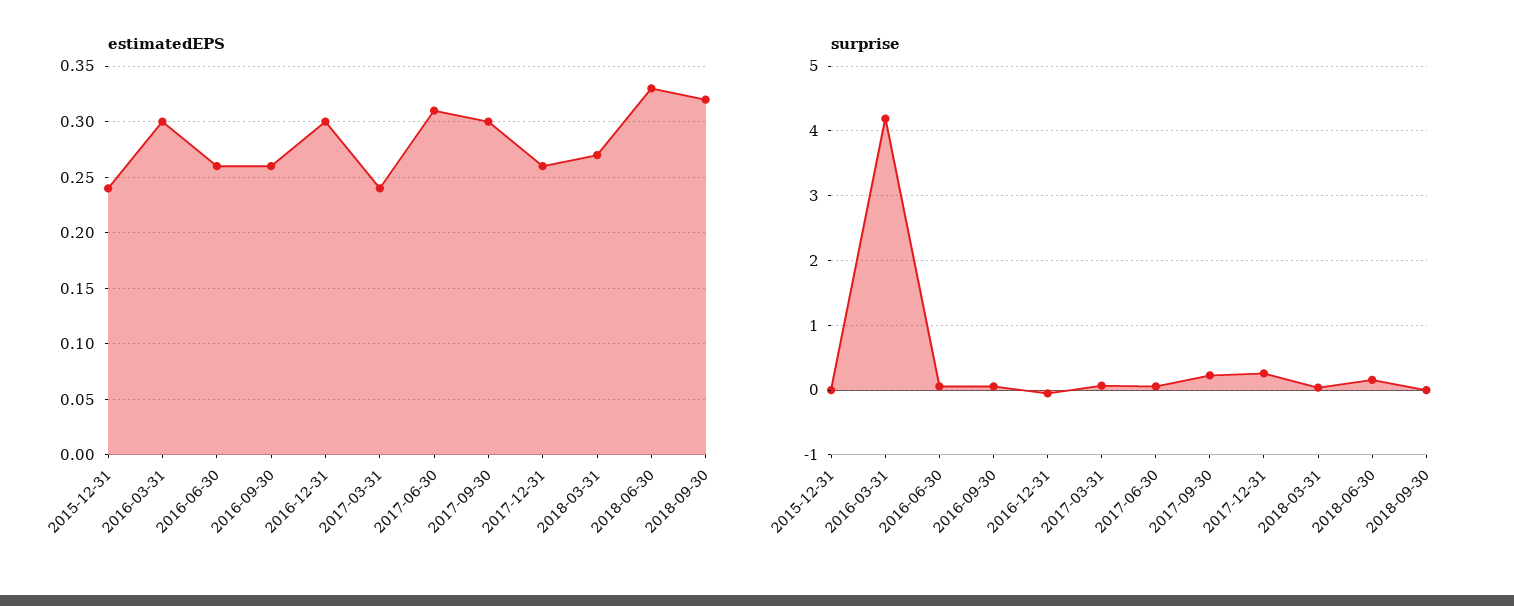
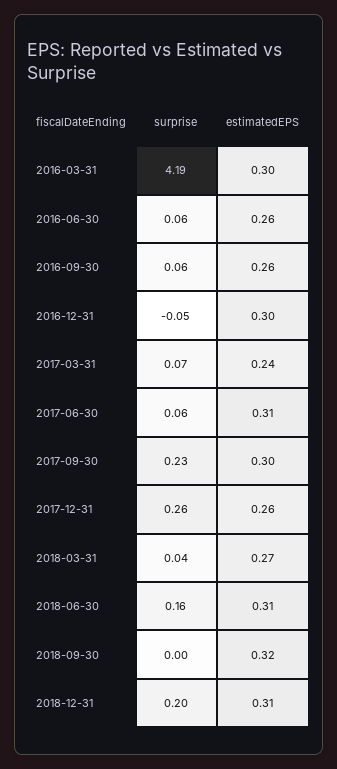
estimatedEPS, 2015-12-31: 0.24 -> none
estimatedEPS, 2018-06-30: 0.33 -> 0.31
surprise, 2015-12-31: 0 -> none
surprise, 2018-12-31: none -> 0.2
estimatedEPS, 2018-12-31: none -> 0.31

